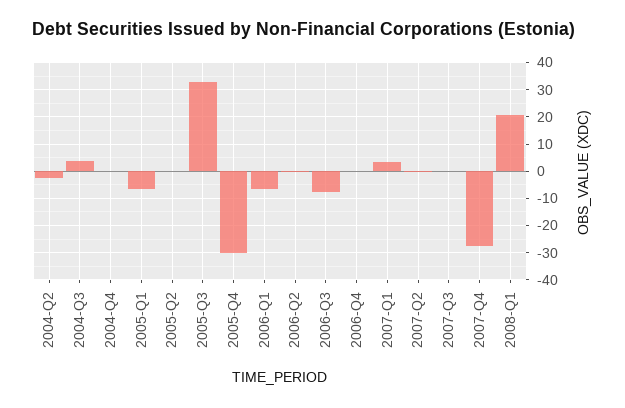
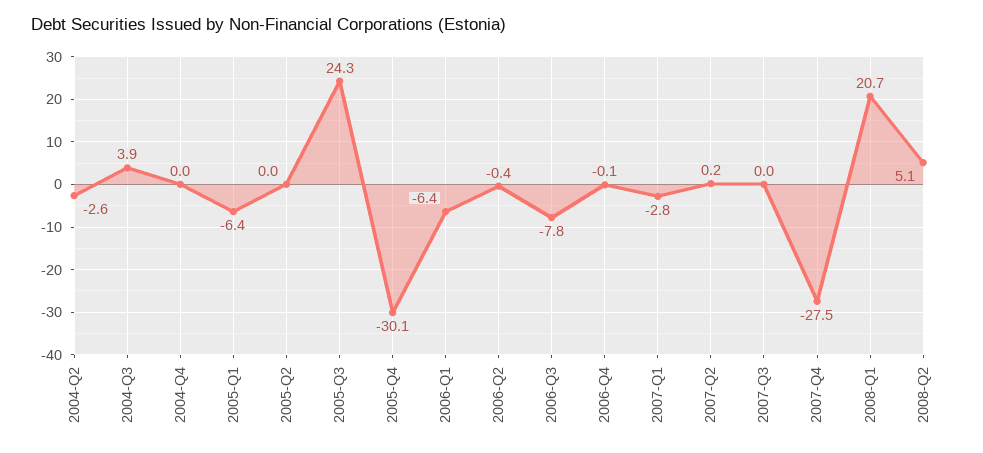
2005-Q3: 32.5 -> 24.3
2007-Q1: 2.5 -> -2.8
2008-Q2: none -> 5.1

